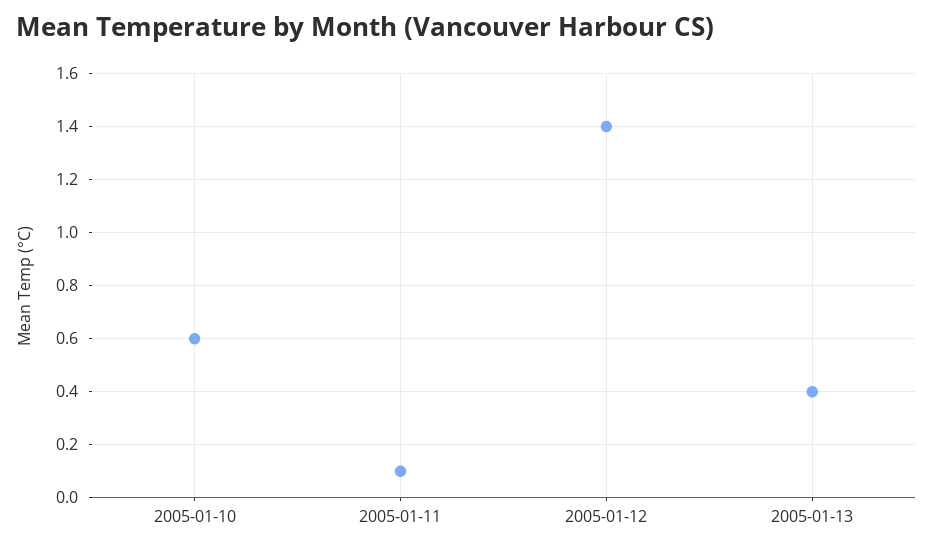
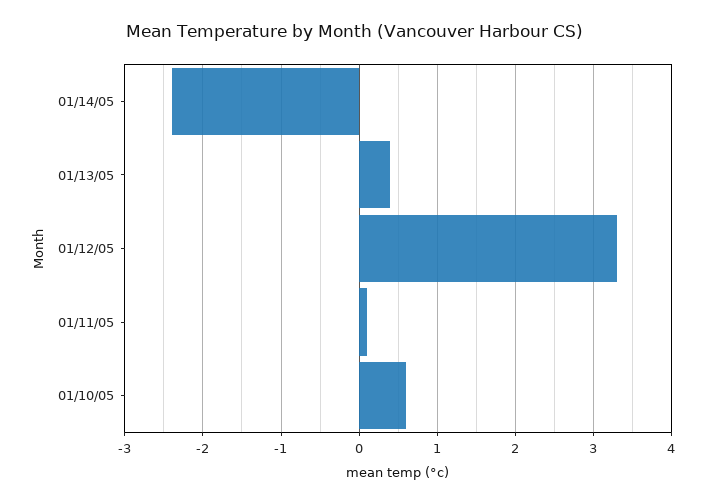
2005-01-12: 1.4 -> 3.3
01/14/05: none -> -2.4

